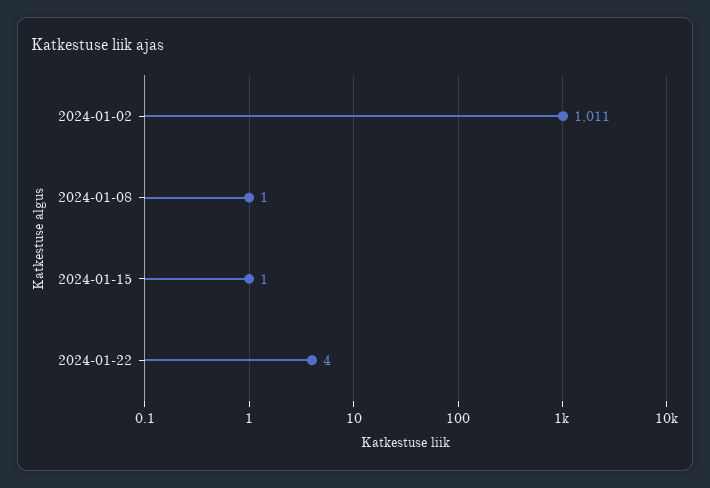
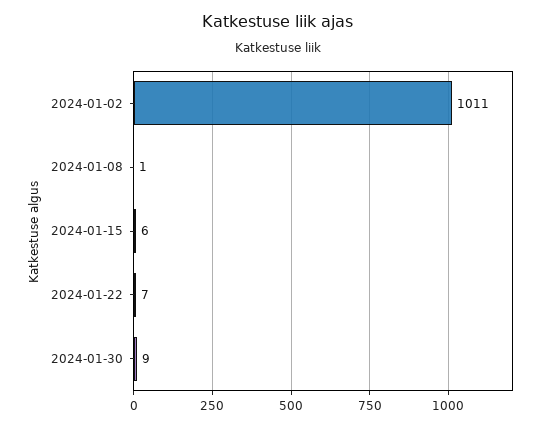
2024-01-15: 1 -> 6
2024-01-22: 4 -> 7
2024-01-30: none -> 9

